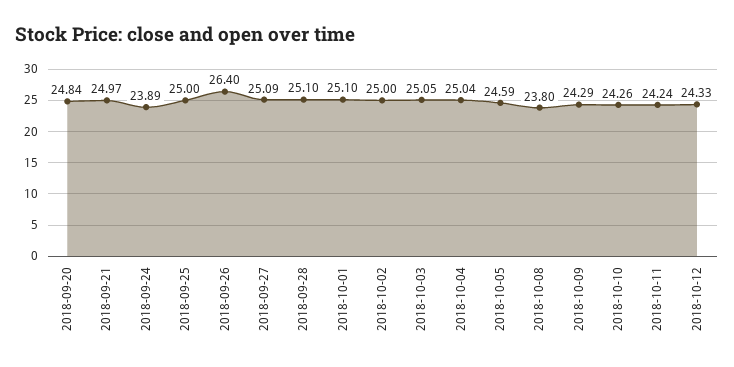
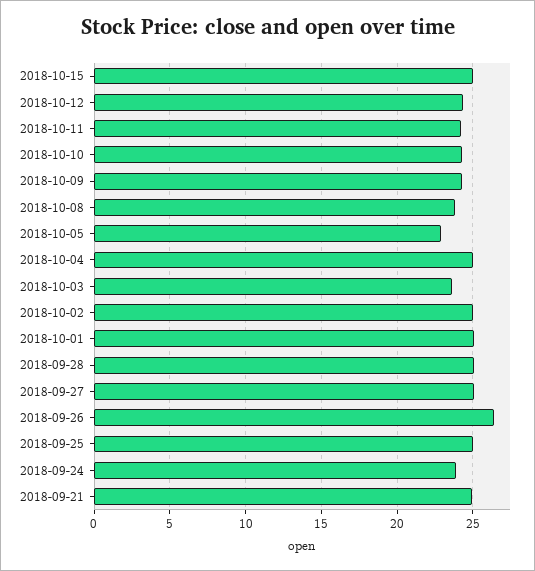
2018-09-20: 24.84 -> none
2018-10-03: 25.05 -> 23.5
2018-10-05: 24.59 -> 23
2018-10-15: none -> 25

